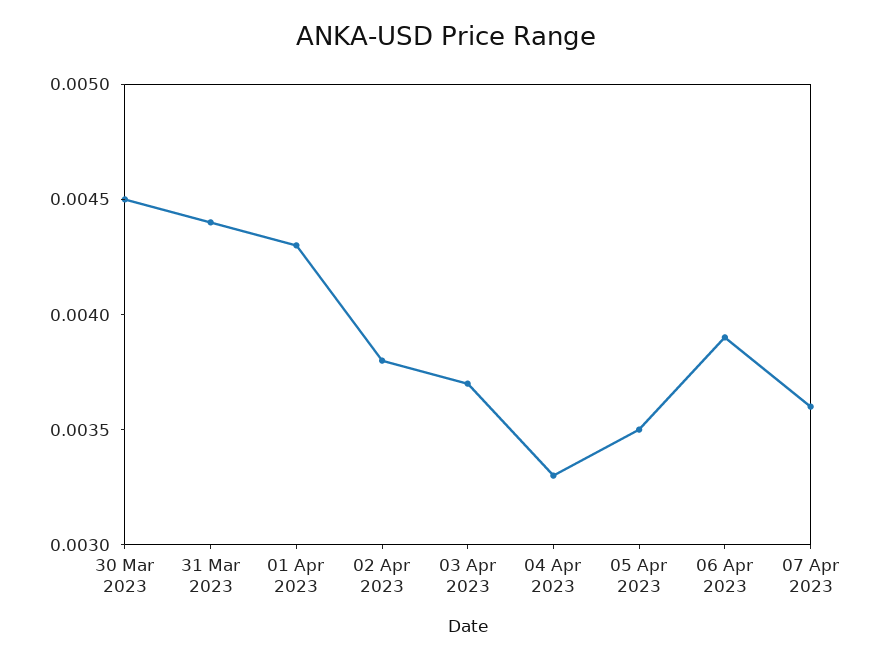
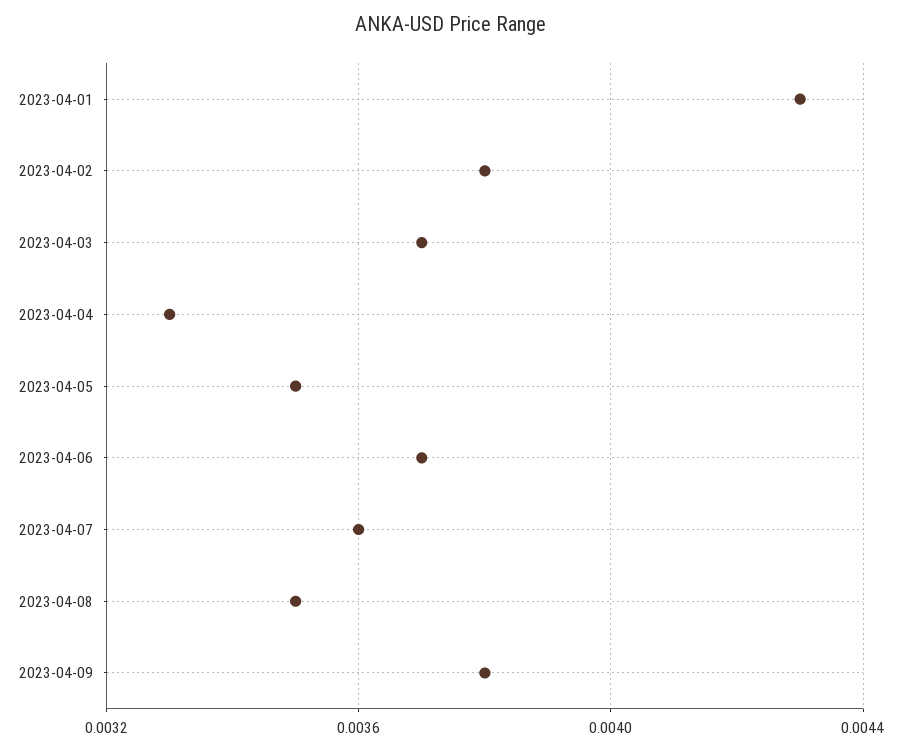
30 Mar 2023: 0.0045 -> none
31 Mar 2023: 0.0044 -> none
06 Apr 2023: 0.0039 -> 0.0037
2023-04-08: none -> 0.0035
2023-04-09: none -> 0.0038

